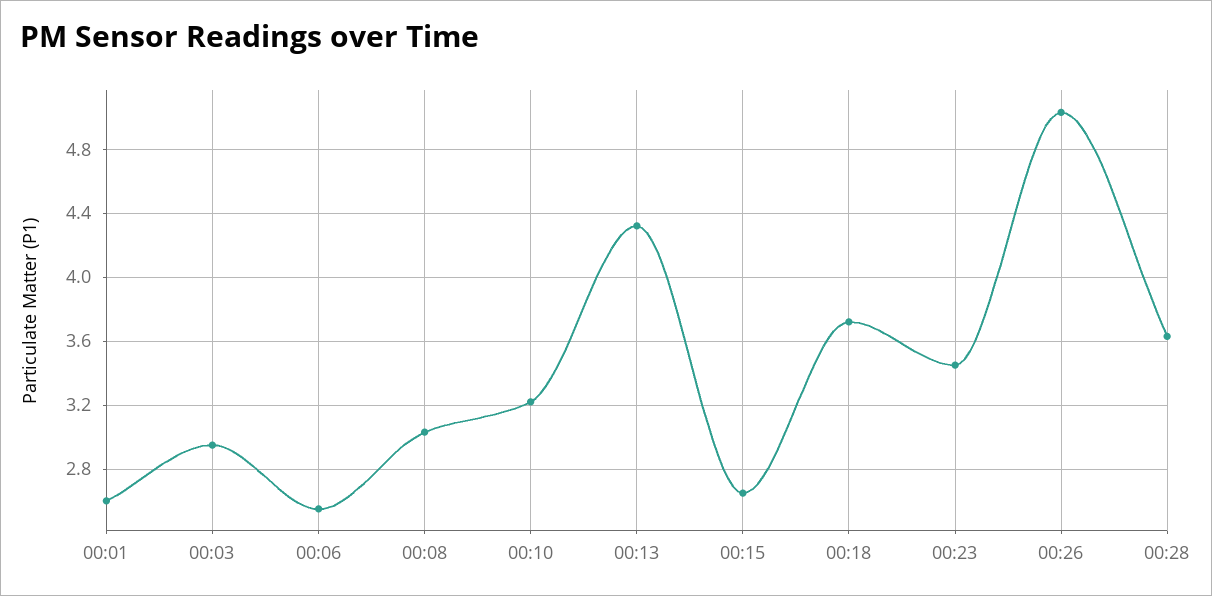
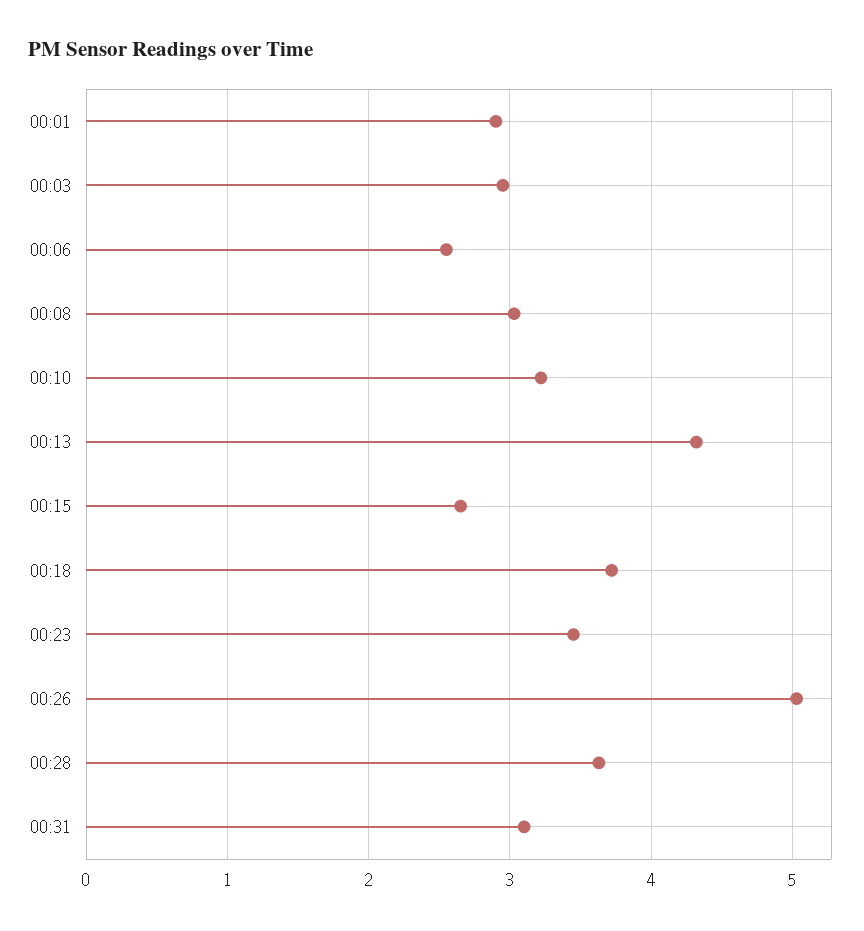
00:01: 2.6 -> 2.9
00:31: none -> 3.1

